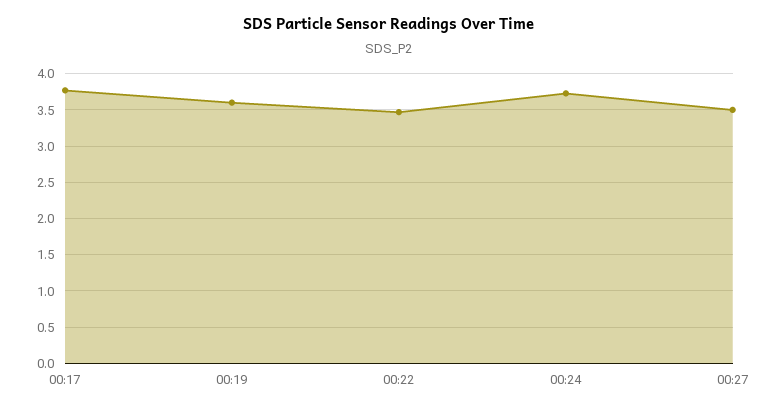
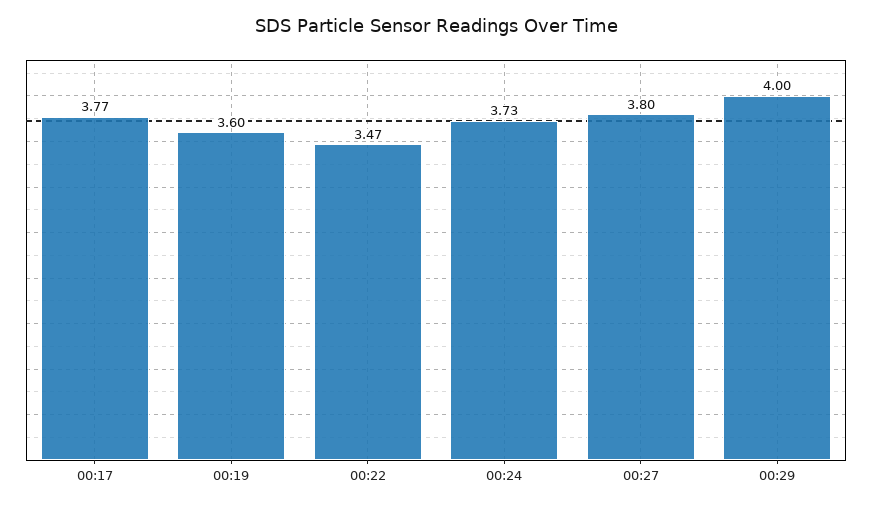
00:27: 3.5 -> 3.8
00:29: none -> 4

